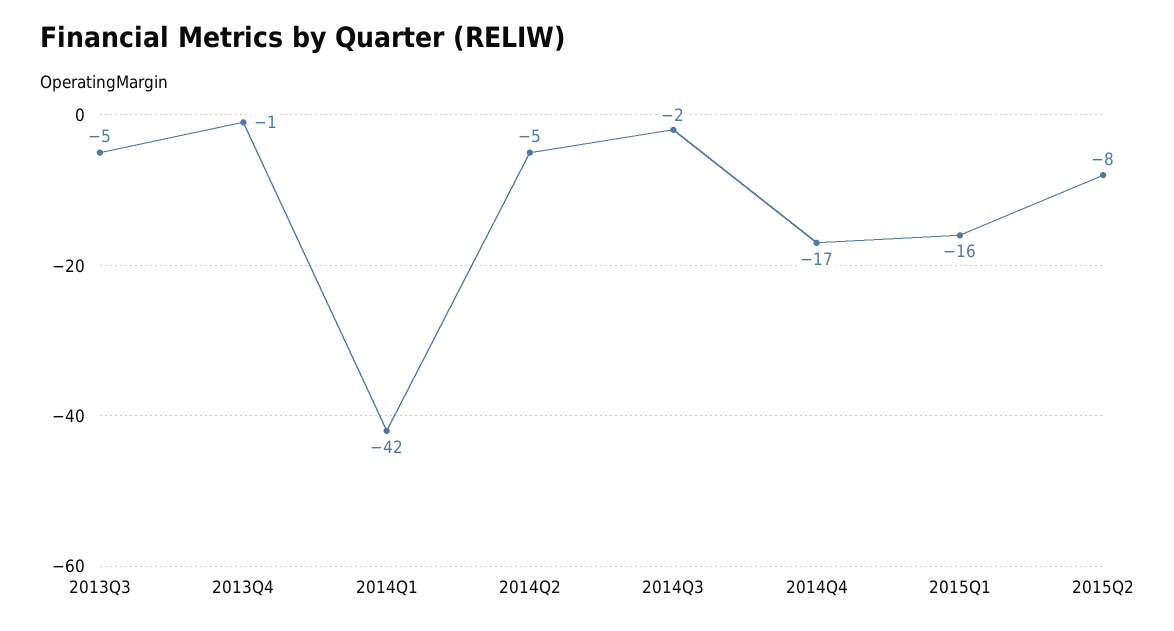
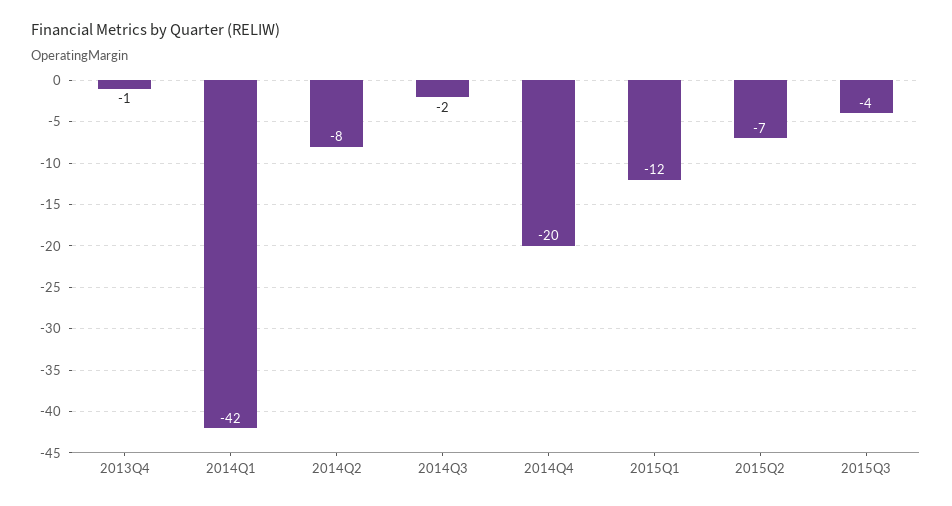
2013Q3: -5 -> none
2014Q2: -5 -> -8
2014Q4: -17 -> -20
2015Q1: -16 -> -12
2015Q2: -8 -> -7
2015Q3: none -> -4

